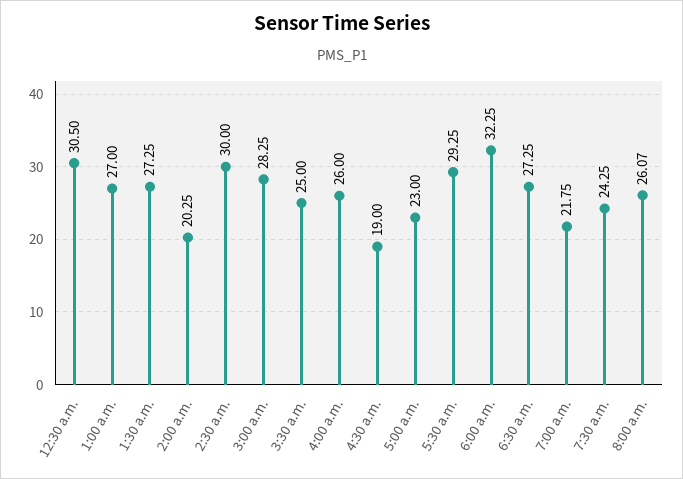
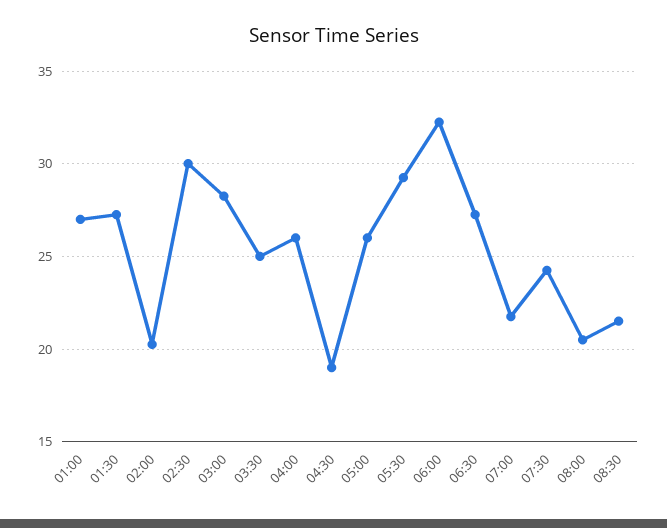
12:30 a.m.: 30.5 -> none
5:00 a.m.: 23 -> 26
8:00 a.m.: 26.07 -> 20.5
08:30: none -> 21.5

